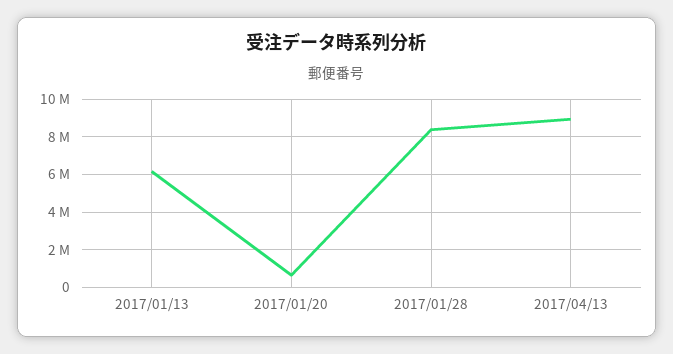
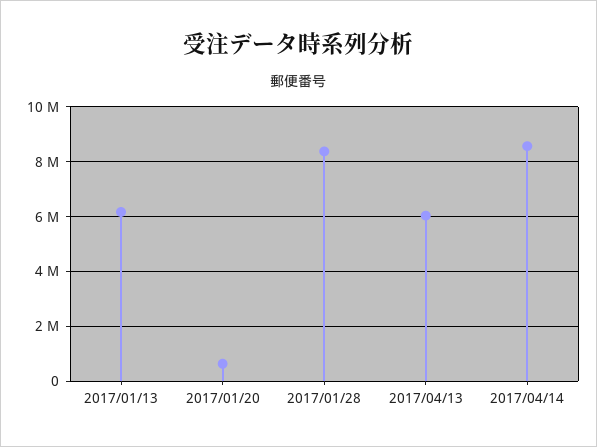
2017/04/13: 9000000 -> 6000000
2017/04/14: none -> 8500000

